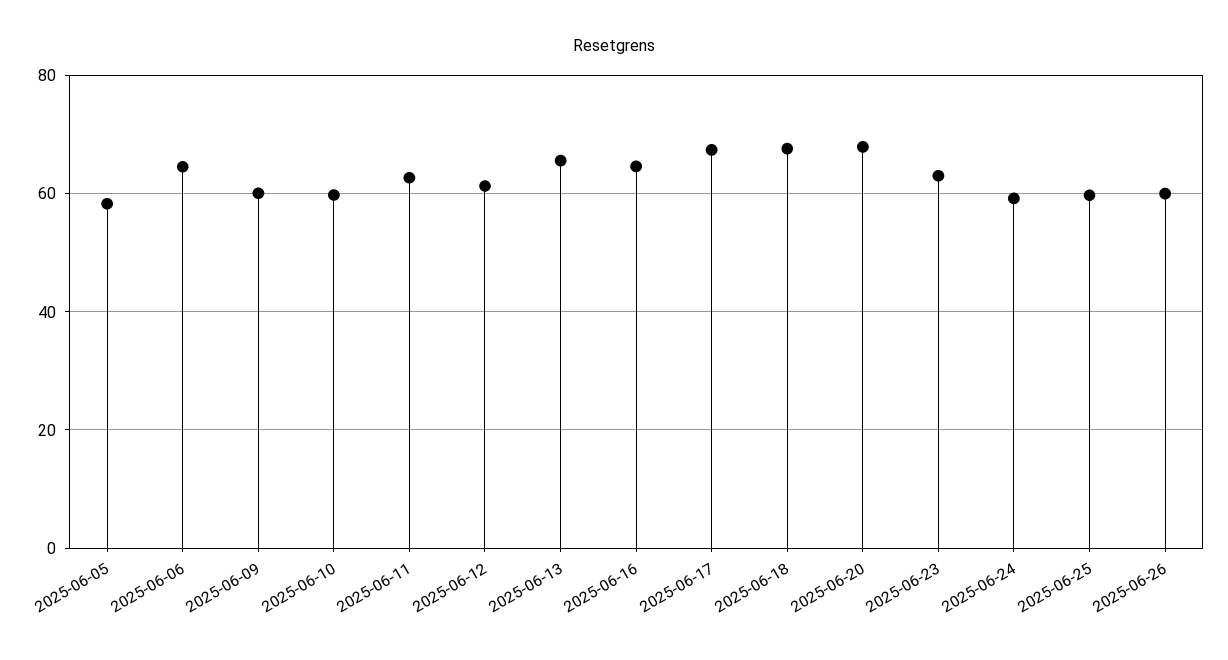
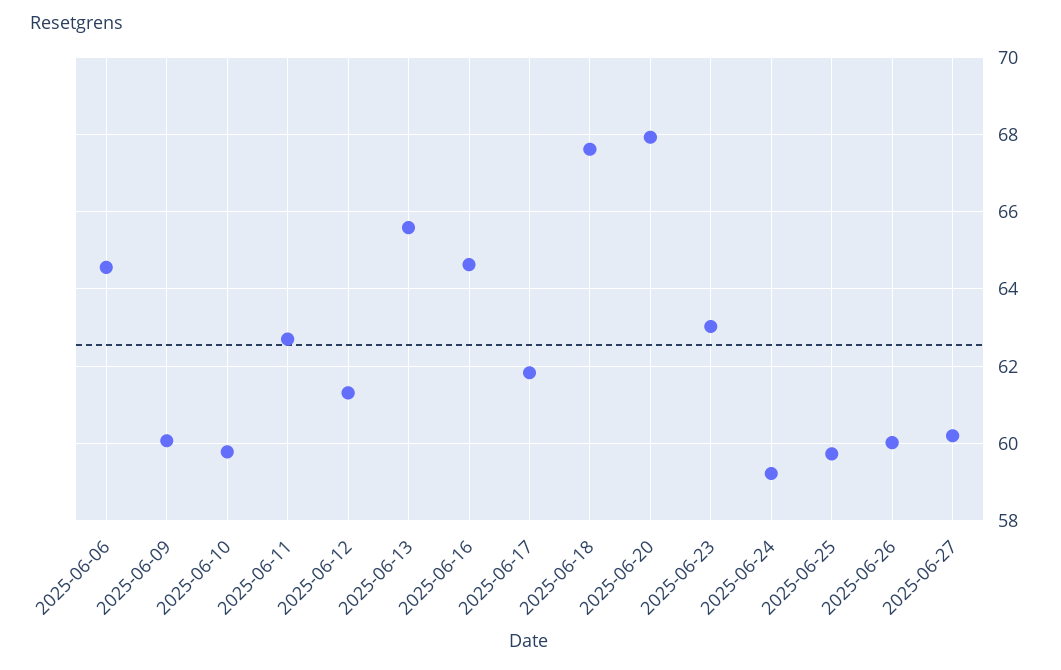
2025-06-05: 58 -> none
2025-06-17: 68 -> 61.8
2025-06-27: none -> 60.2

